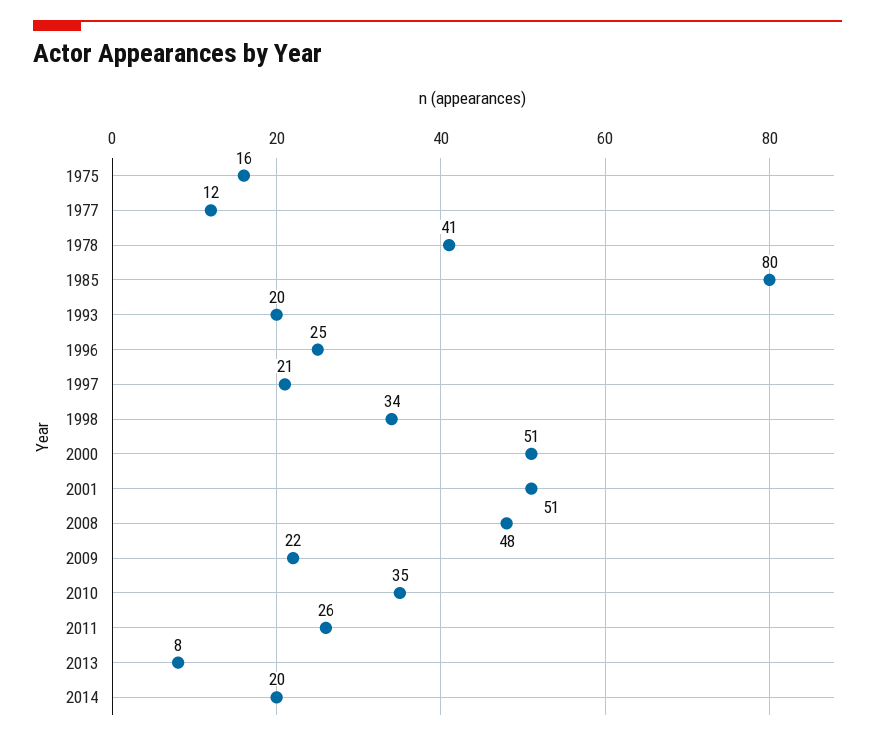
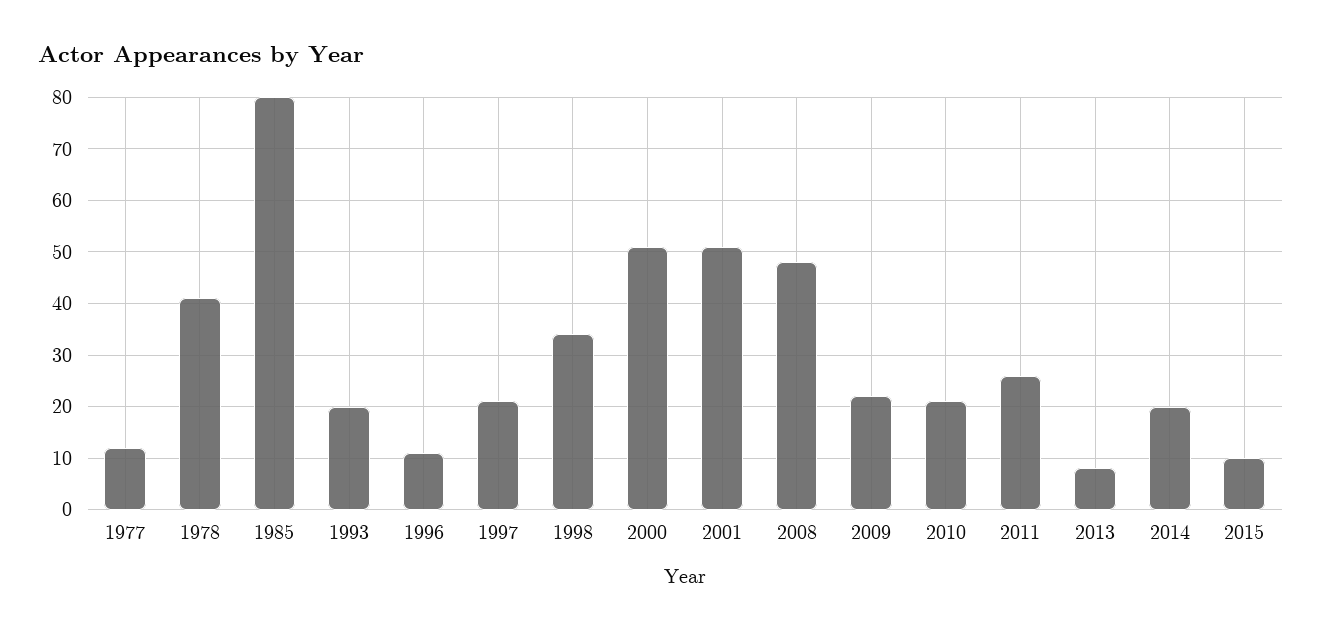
1975: 16 -> none
1996: 25 -> 10
2010: 35 -> 20
2015: none -> 10

